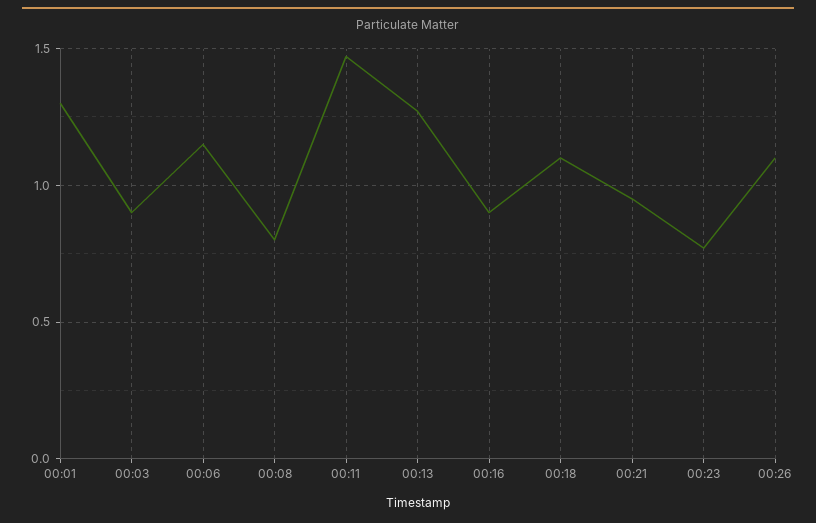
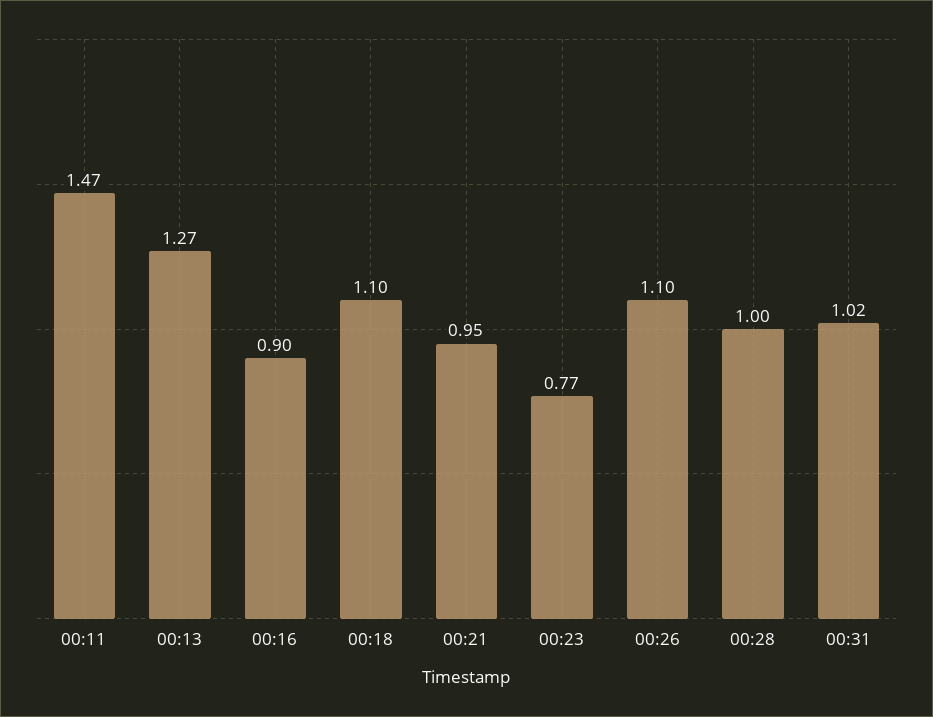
00:01: 1.3 -> none
00:03: 0.9 -> none
00:06: 1.15 -> none
00:08: 0.8 -> none
00:28: none -> 1
00:31: none -> 1.02

